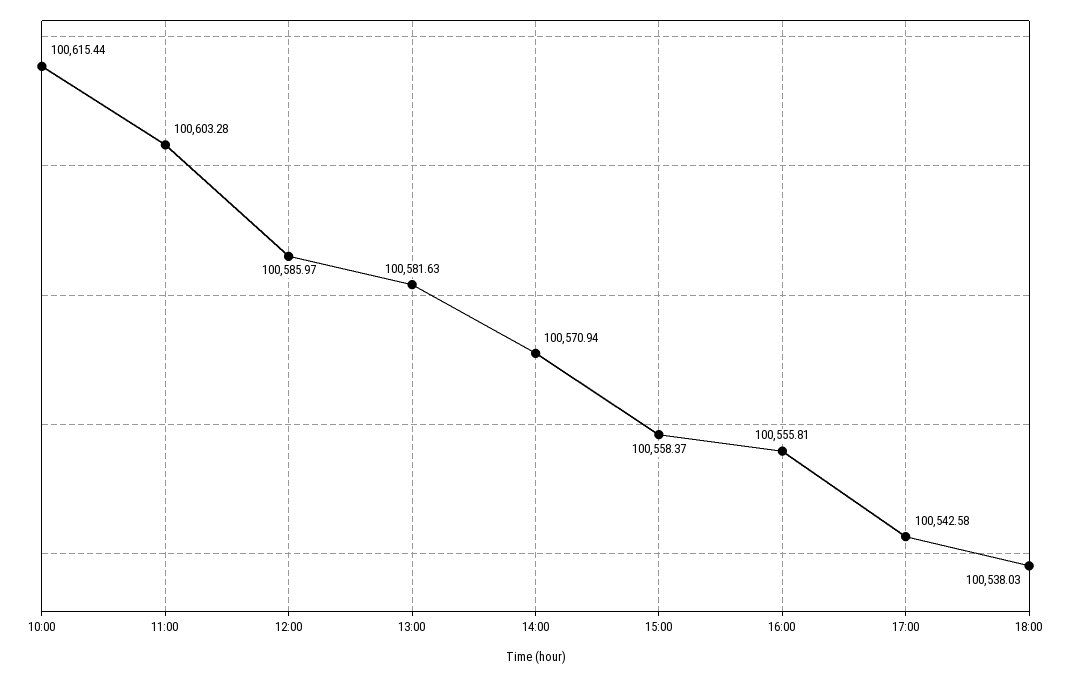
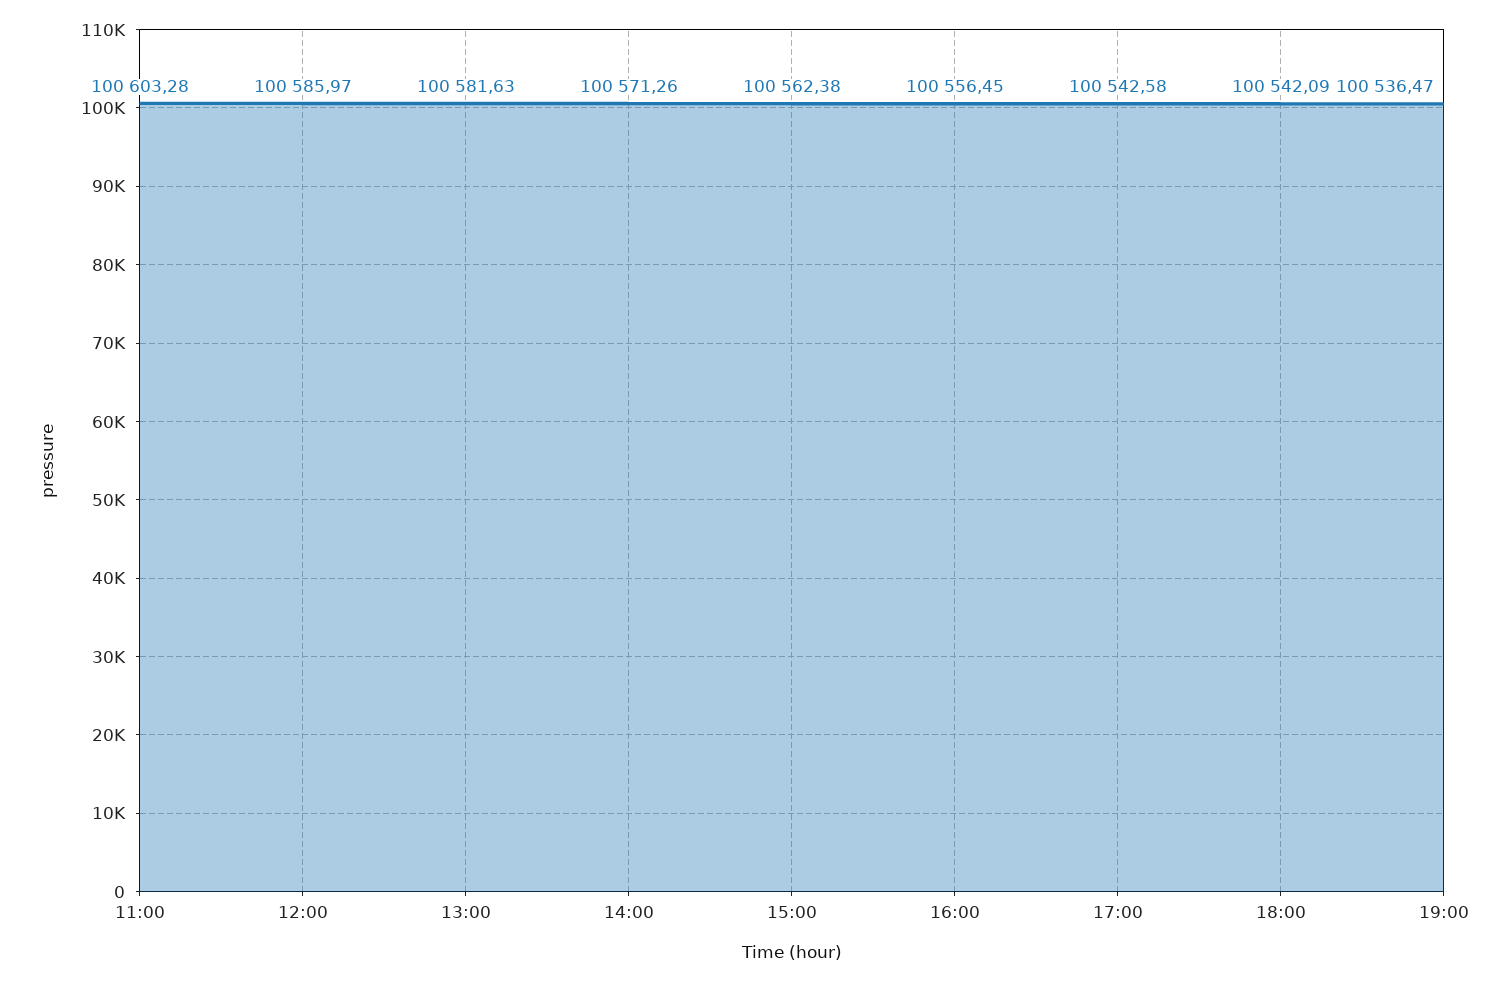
10:00: 100615.44 -> none
14:00: 100570.94 -> 100571.26
15:00: 100558.37 -> 100562.38
16:00: 100555.81 -> 100556.45
18:00: 100538.03 -> 100542.09
19:00: none -> 100536.47

